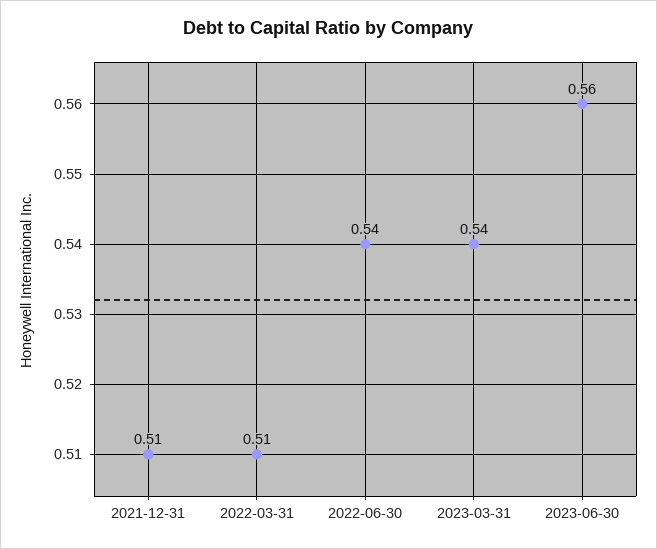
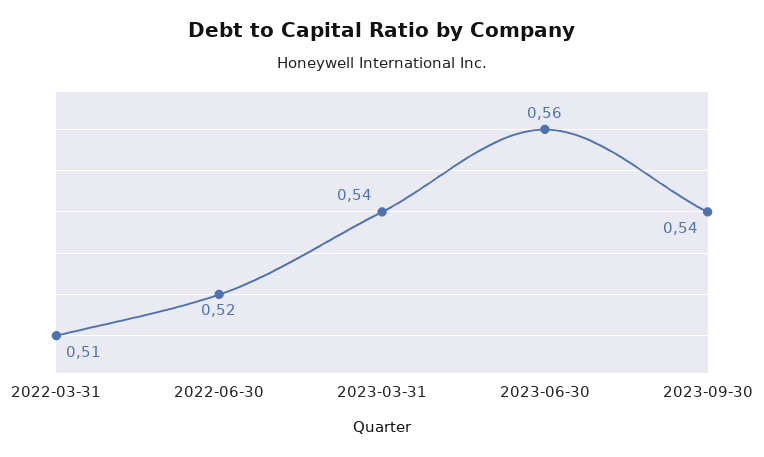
2021-12-31: 0.51 -> none
2022-06-30: 0.54 -> 0.52
2023-09-30: none -> 0.54

